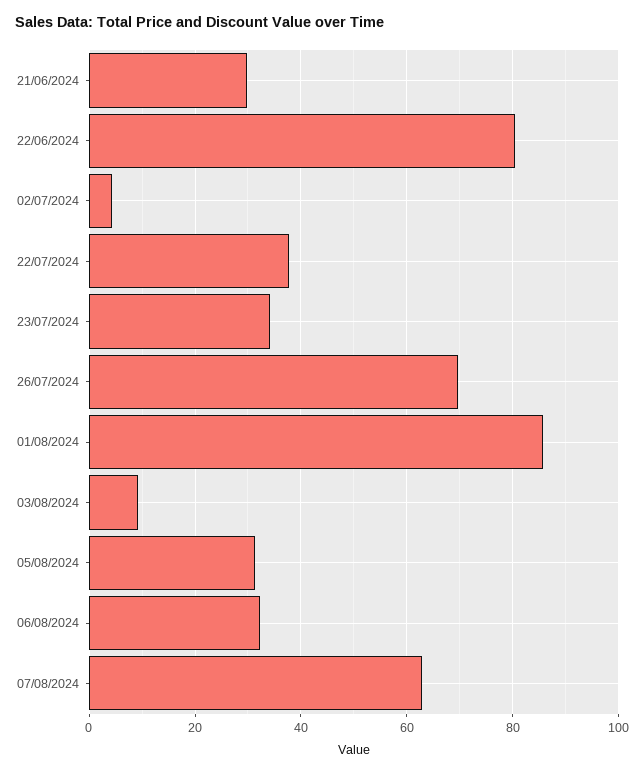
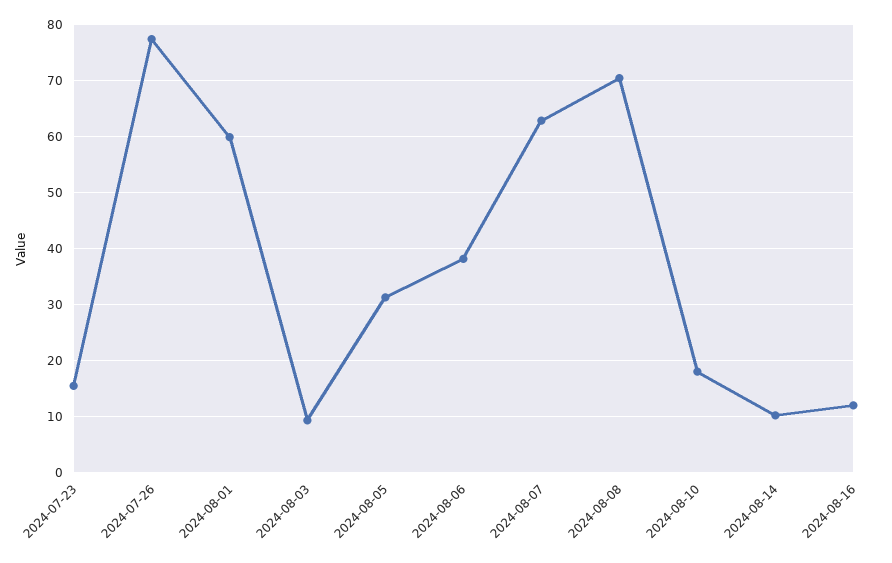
21/06/2024: 30 -> none
22/06/2024: 80 -> none
02/07/2024: 4 -> none
22/07/2024: 38 -> none
23/07/2024: 34 -> 16
26/07/2024: 70 -> 78
01/08/2024: 86 -> 60
06/08/2024: 32 -> 38
2024-08-08: none -> 70
2024-08-10: none -> 18
2024-08-14: none -> 10
2024-08-16: none -> 12

